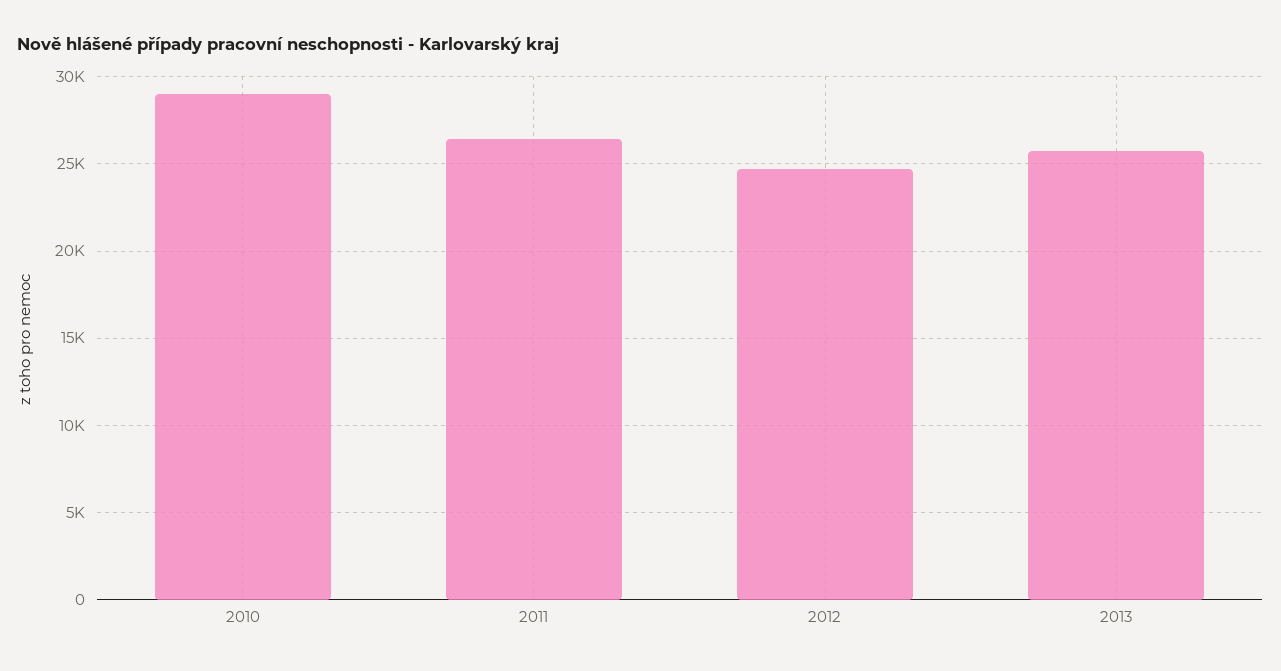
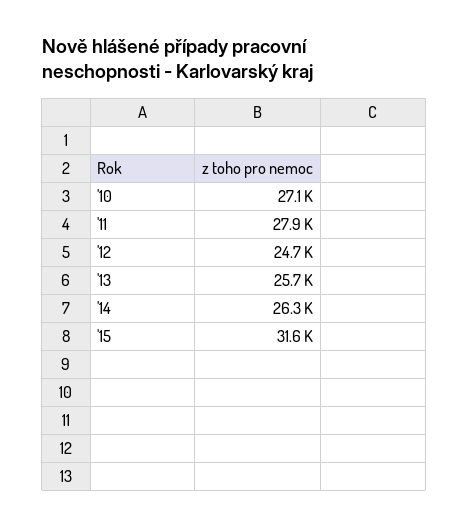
2010: 29000 -> 27100
2011: 26500 -> 27900
'14: none -> 26300
'15: none -> 31600

